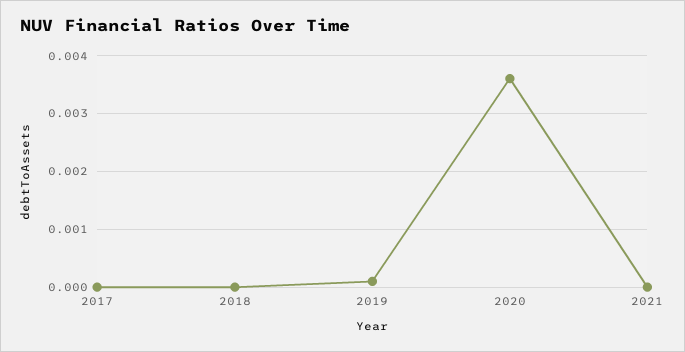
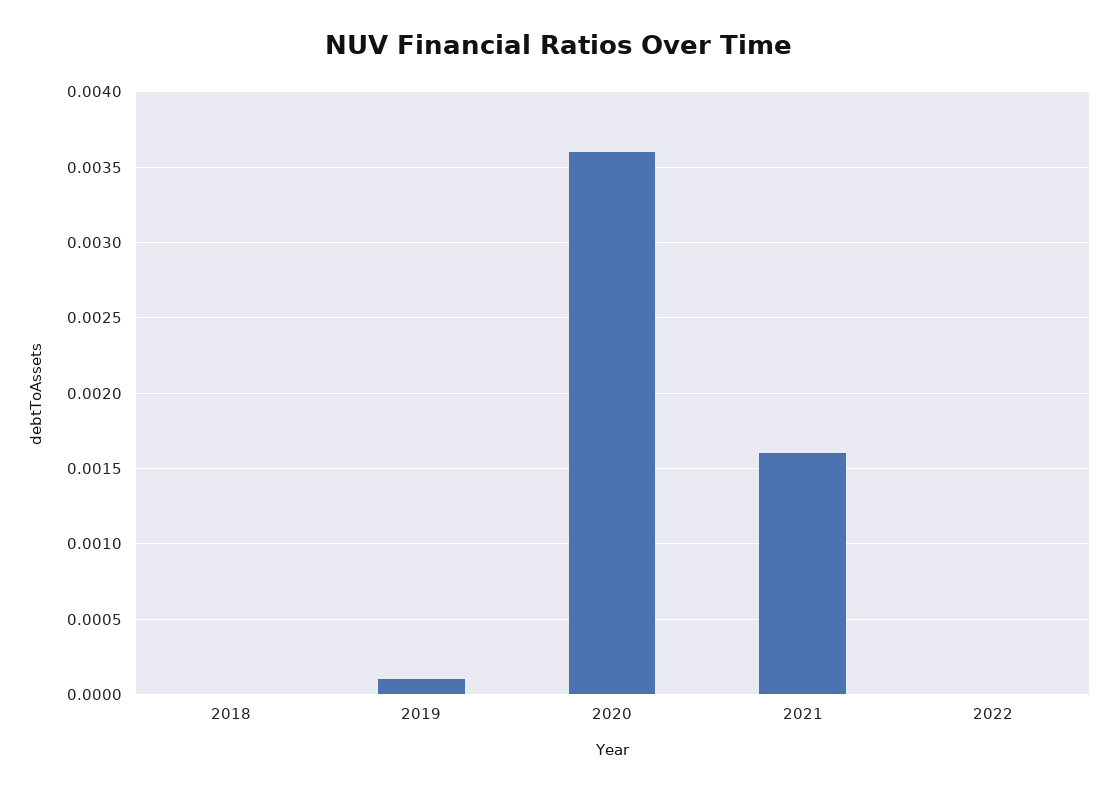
2017: 0 -> none
2021: 0 -> 0.0016
2022: none -> 0

